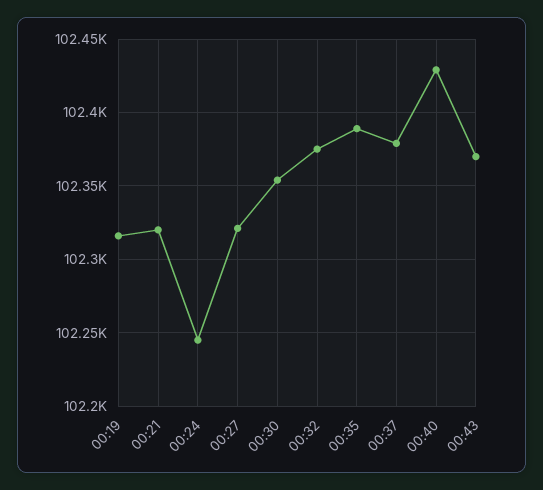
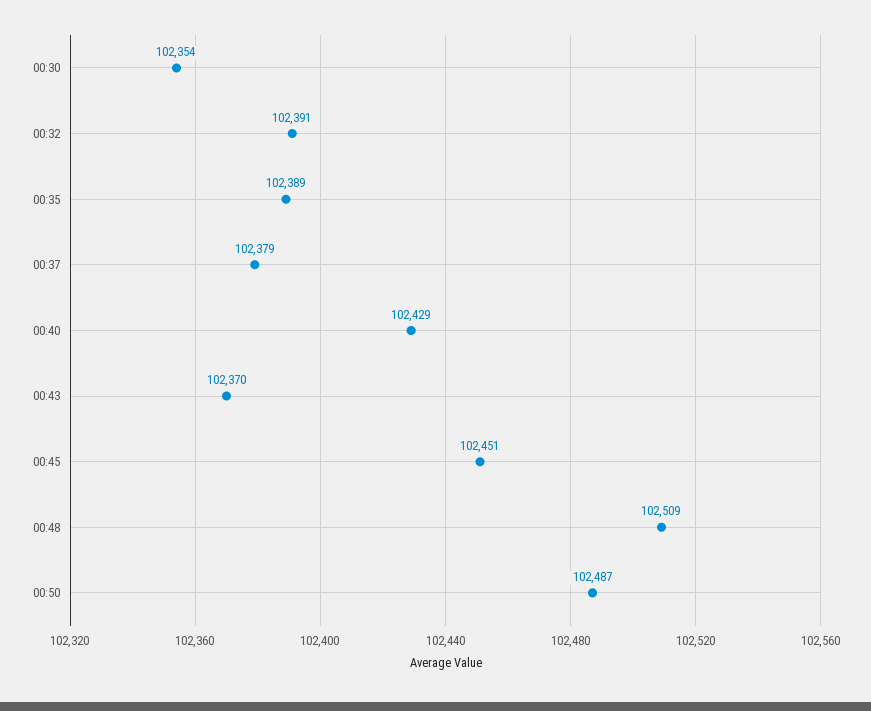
00:19: 102315 -> none
00:21: 102320 -> none
00:24: 102245 -> none
00:27: 102320 -> none
00:32: 102375 -> 102391
00:45: none -> 102451
00:48: none -> 102509
00:50: none -> 102487

